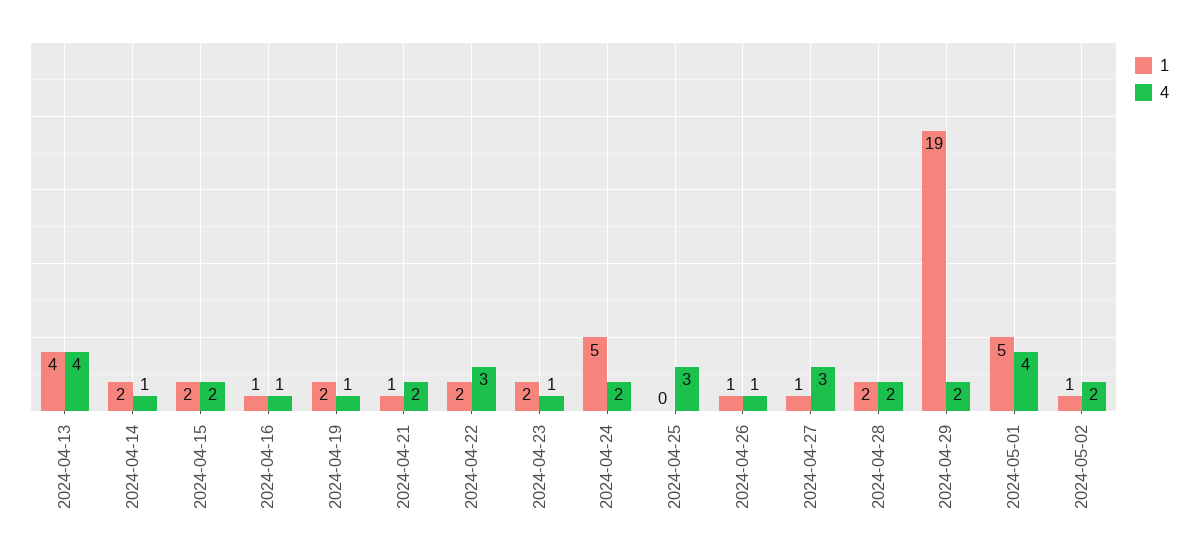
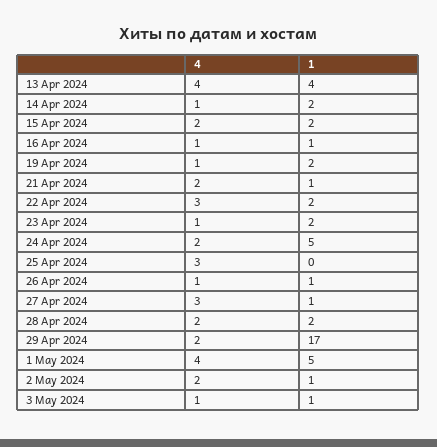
1, 2024-04-29: 19 -> 17
4, 3 May 2024: none -> 1
1, 3 May 2024: none -> 1

